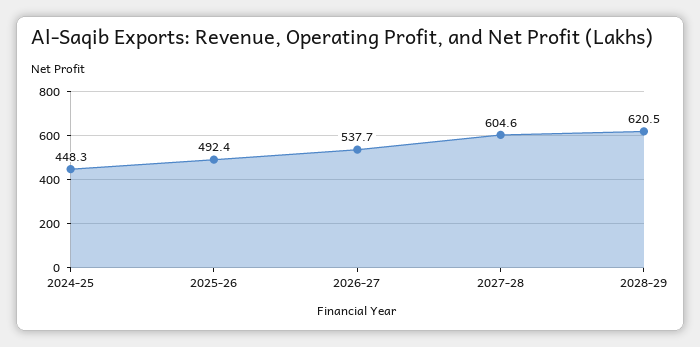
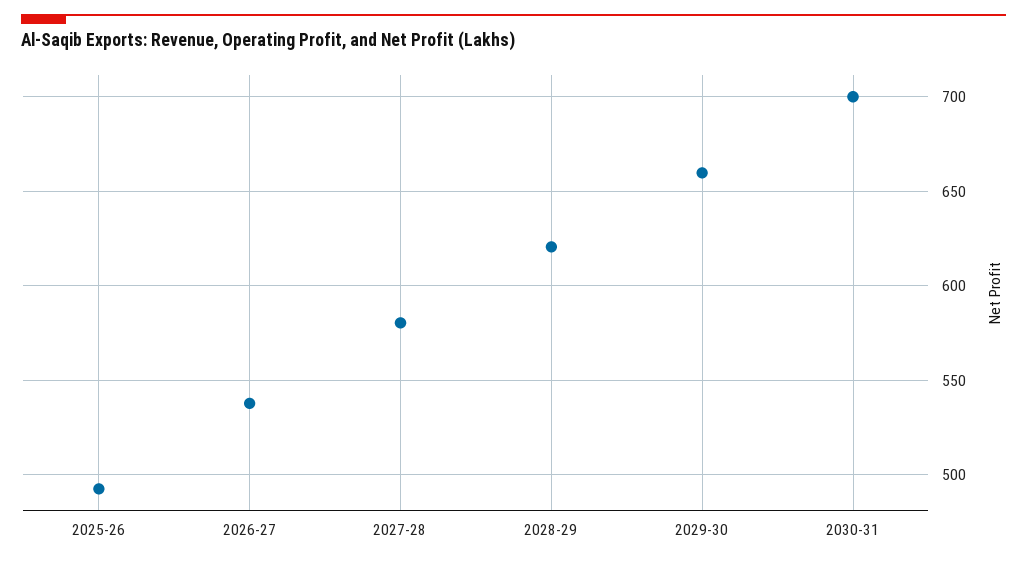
2024-25: 448.3 -> none
2027-28: 604.6 -> 580
2029-30: none -> 660
2030-31: none -> 700

